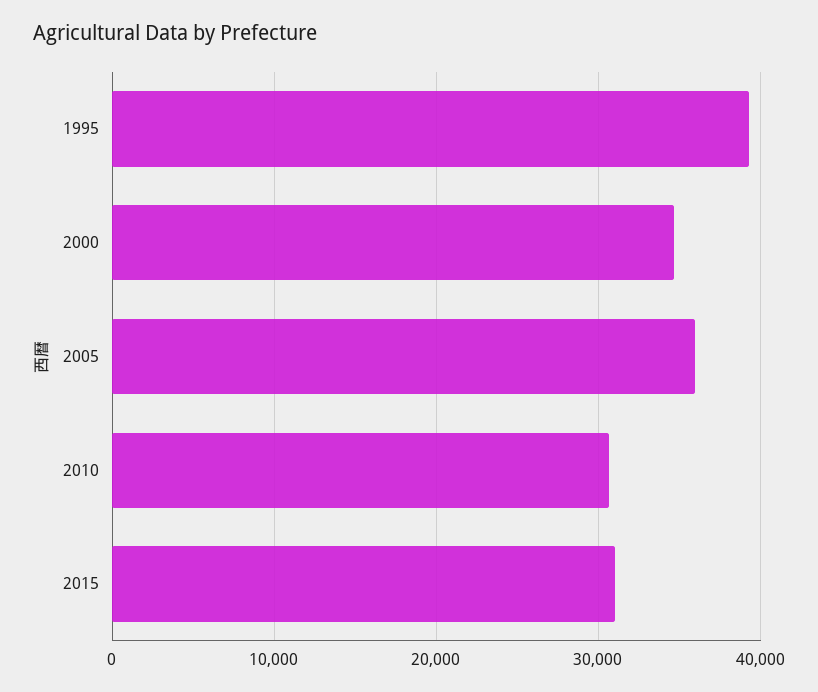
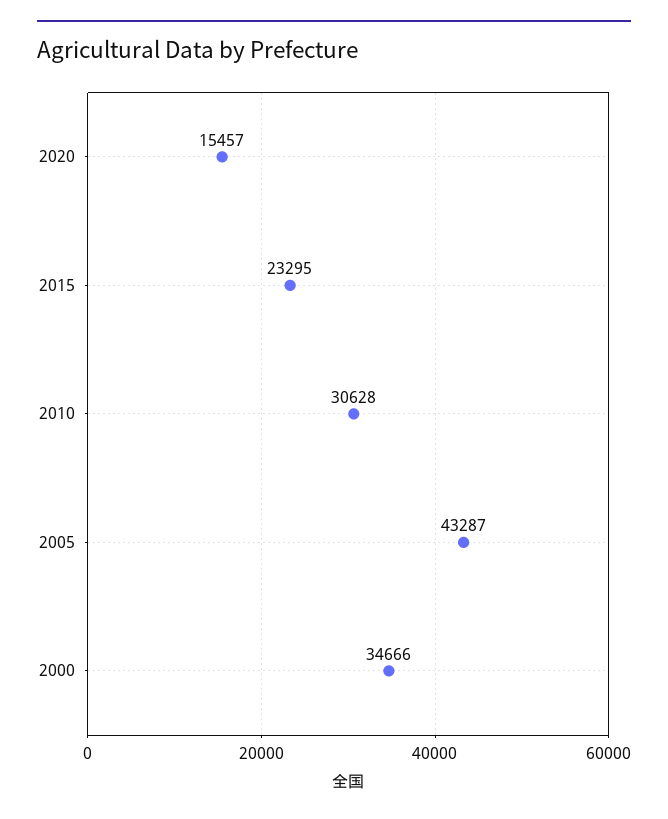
1995: 39000 -> none
2005: 36000 -> 43287
2015: 31000 -> 23295
2020: none -> 15457

